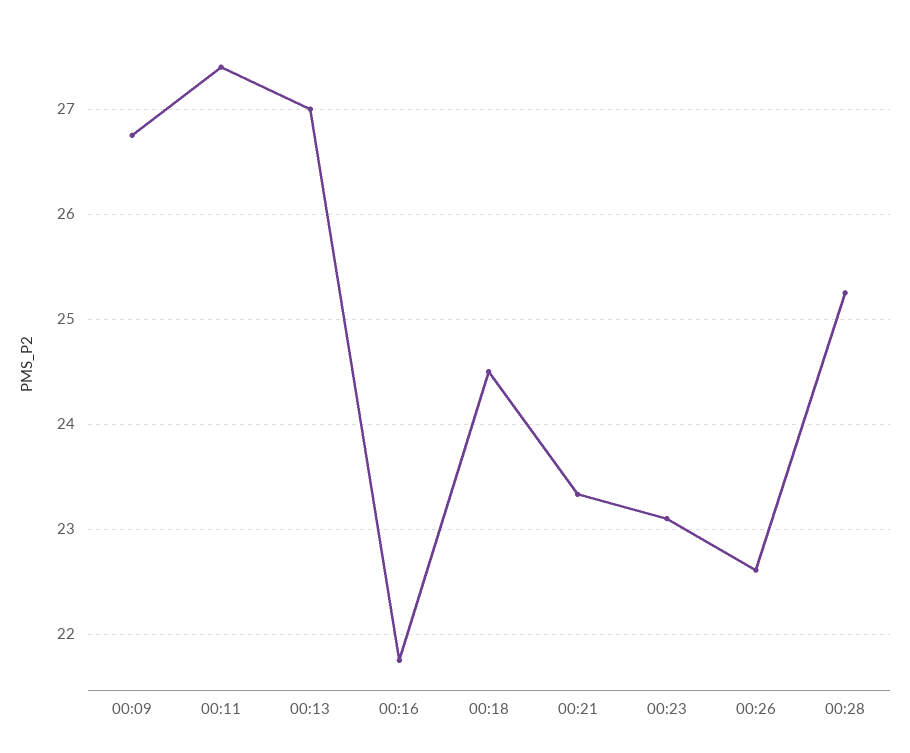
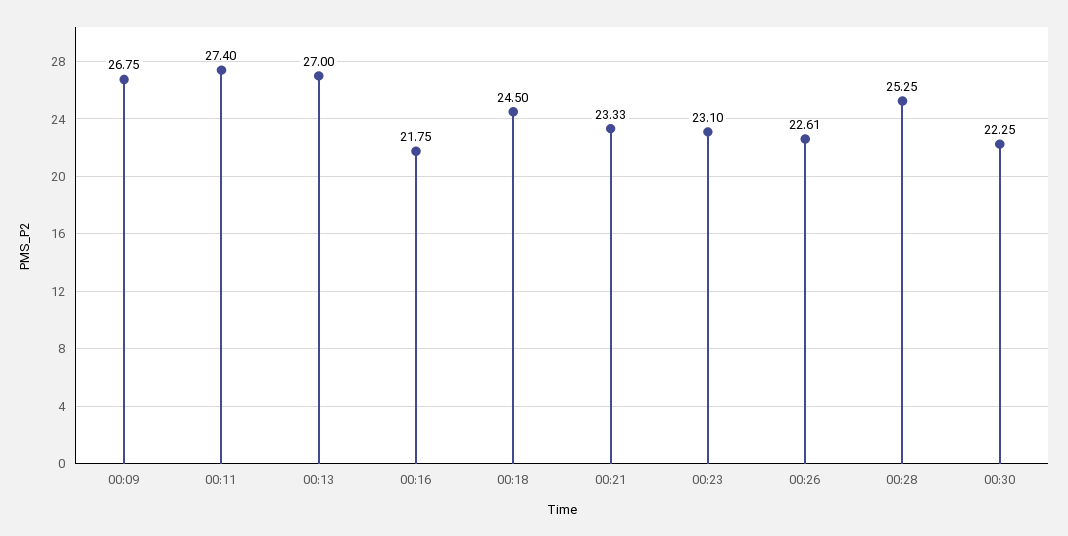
00:30: none -> 22.25

